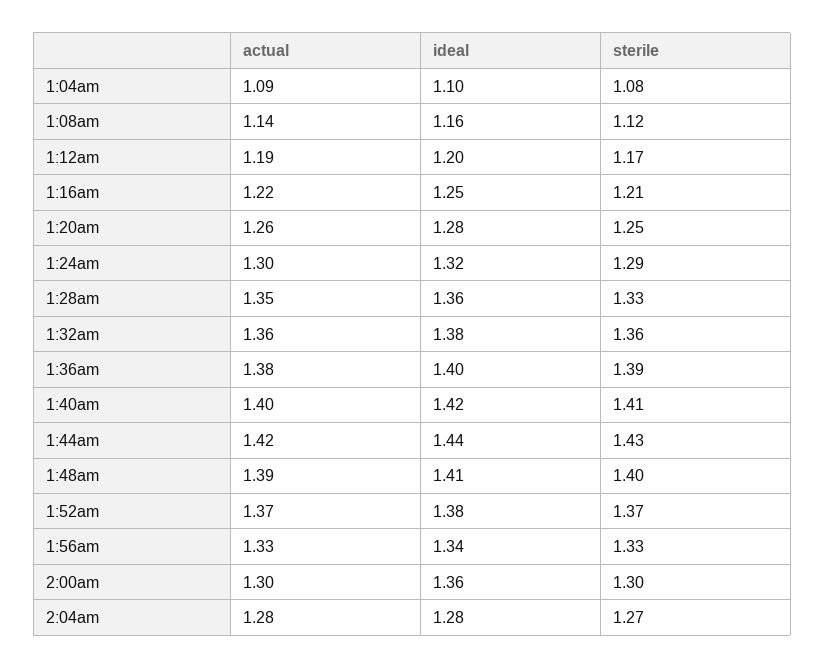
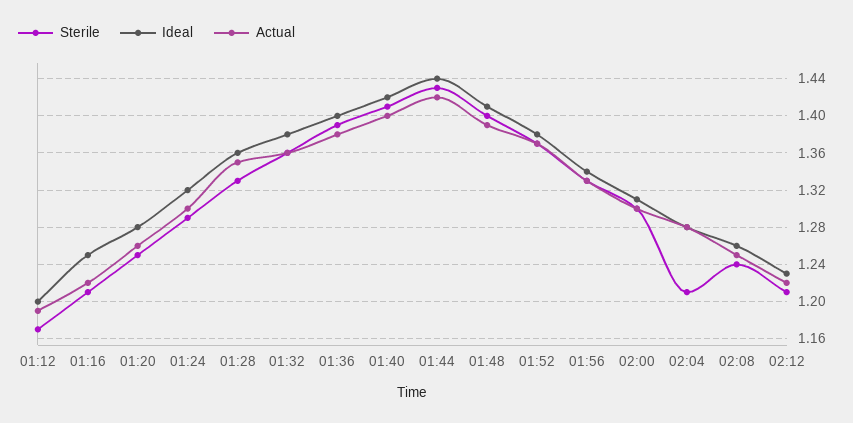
actual, 1:04am: 1.09 -> none
ideal, 1:04am: 1.1 -> none
sterile, 1:04am: 1.08 -> none
actual, 1:08am: 1.14 -> none
ideal, 1:08am: 1.16 -> none
sterile, 1:08am: 1.12 -> none
ideal, 2:00am: 1.36 -> 1.31
sterile, 2:04am: 1.27 -> 1.21
sterile, 02:08: none -> 1.24
ideal, 02:08: none -> 1.26
actual, 02:08: none -> 1.25
sterile, 02:12: none -> 1.21
ideal, 02:12: none -> 1.23
actual, 02:12: none -> 1.22

